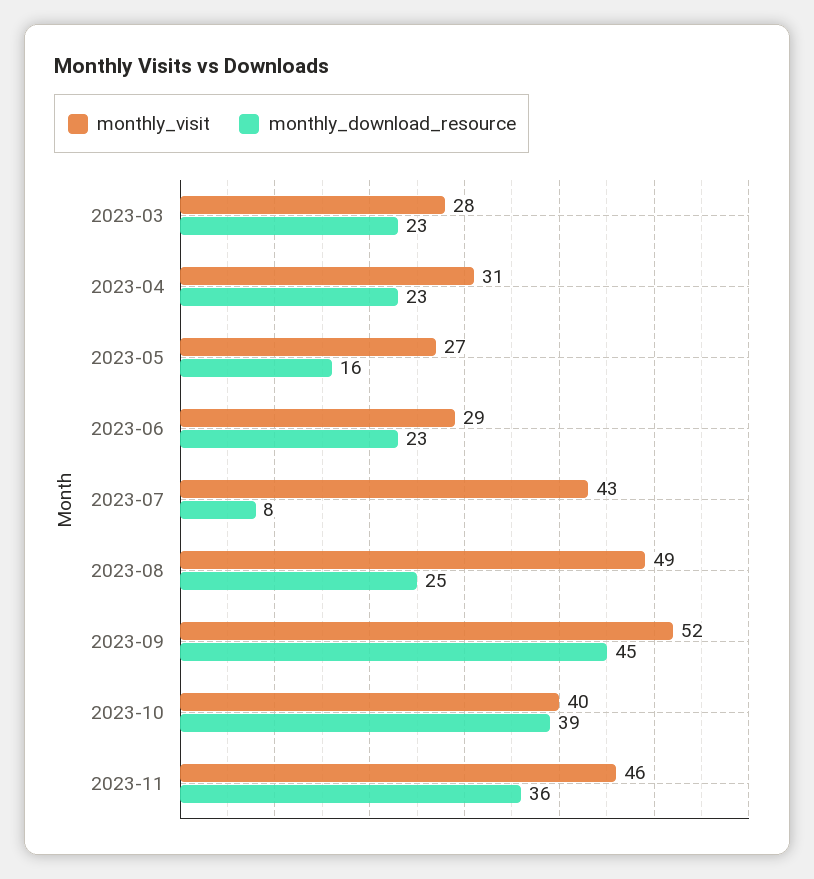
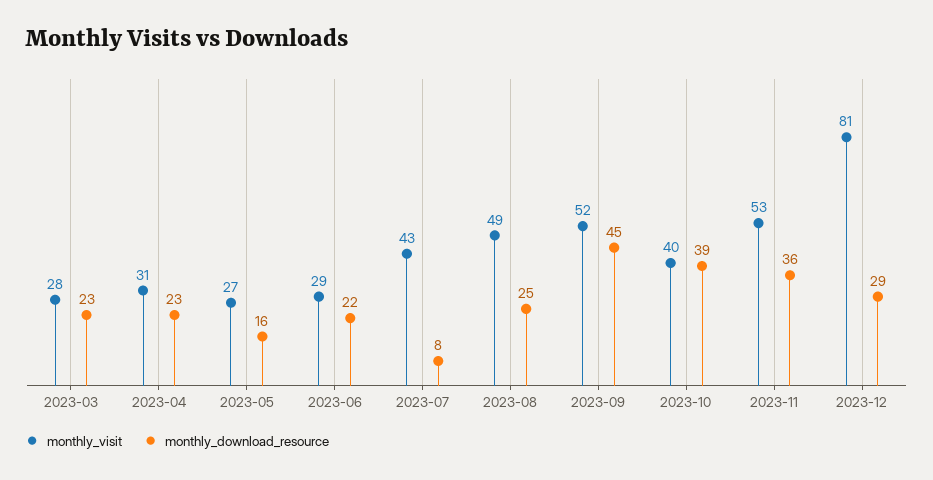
monthly_download_resource, 2023-06: 23 -> 22
monthly_visit, 2023-11: 46 -> 53
monthly_visit, 2023-12: none -> 81
monthly_download_resource, 2023-12: none -> 29

